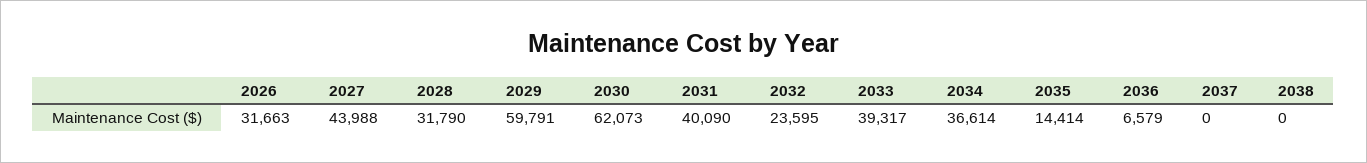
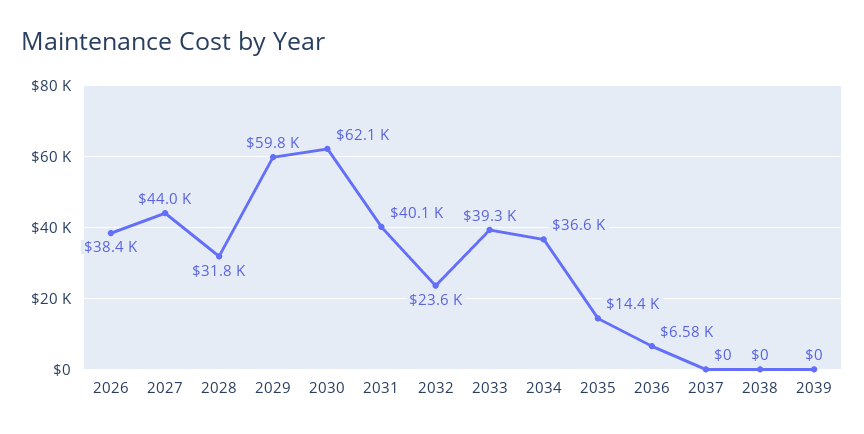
2026: 31663 -> 38400
2039: none -> 0

